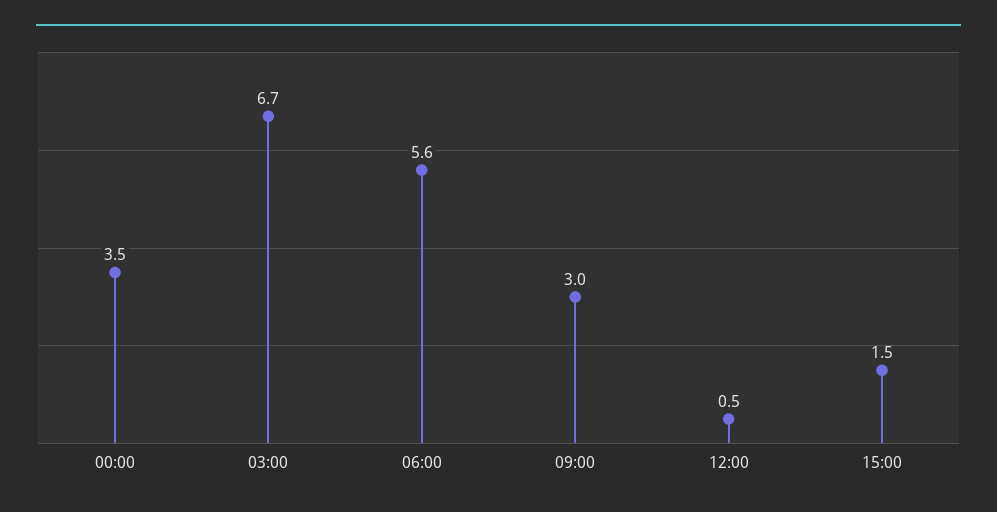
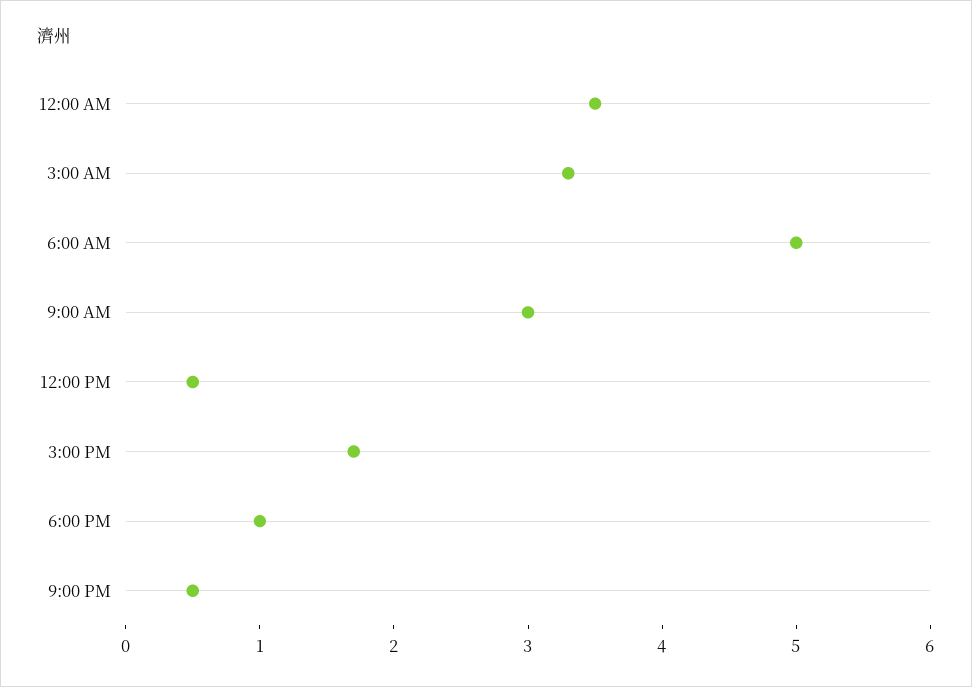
03:00: 6.7 -> 3.3
06:00: 5.6 -> 5
15:00: 1.5 -> 1.7
6:00 PM: none -> 1
9:00 PM: none -> 0.5

